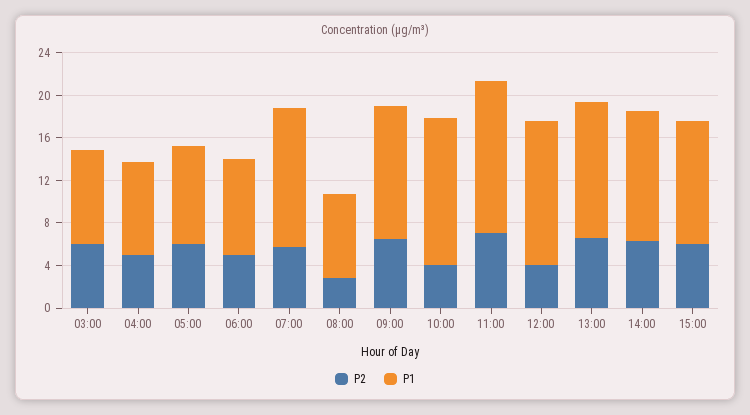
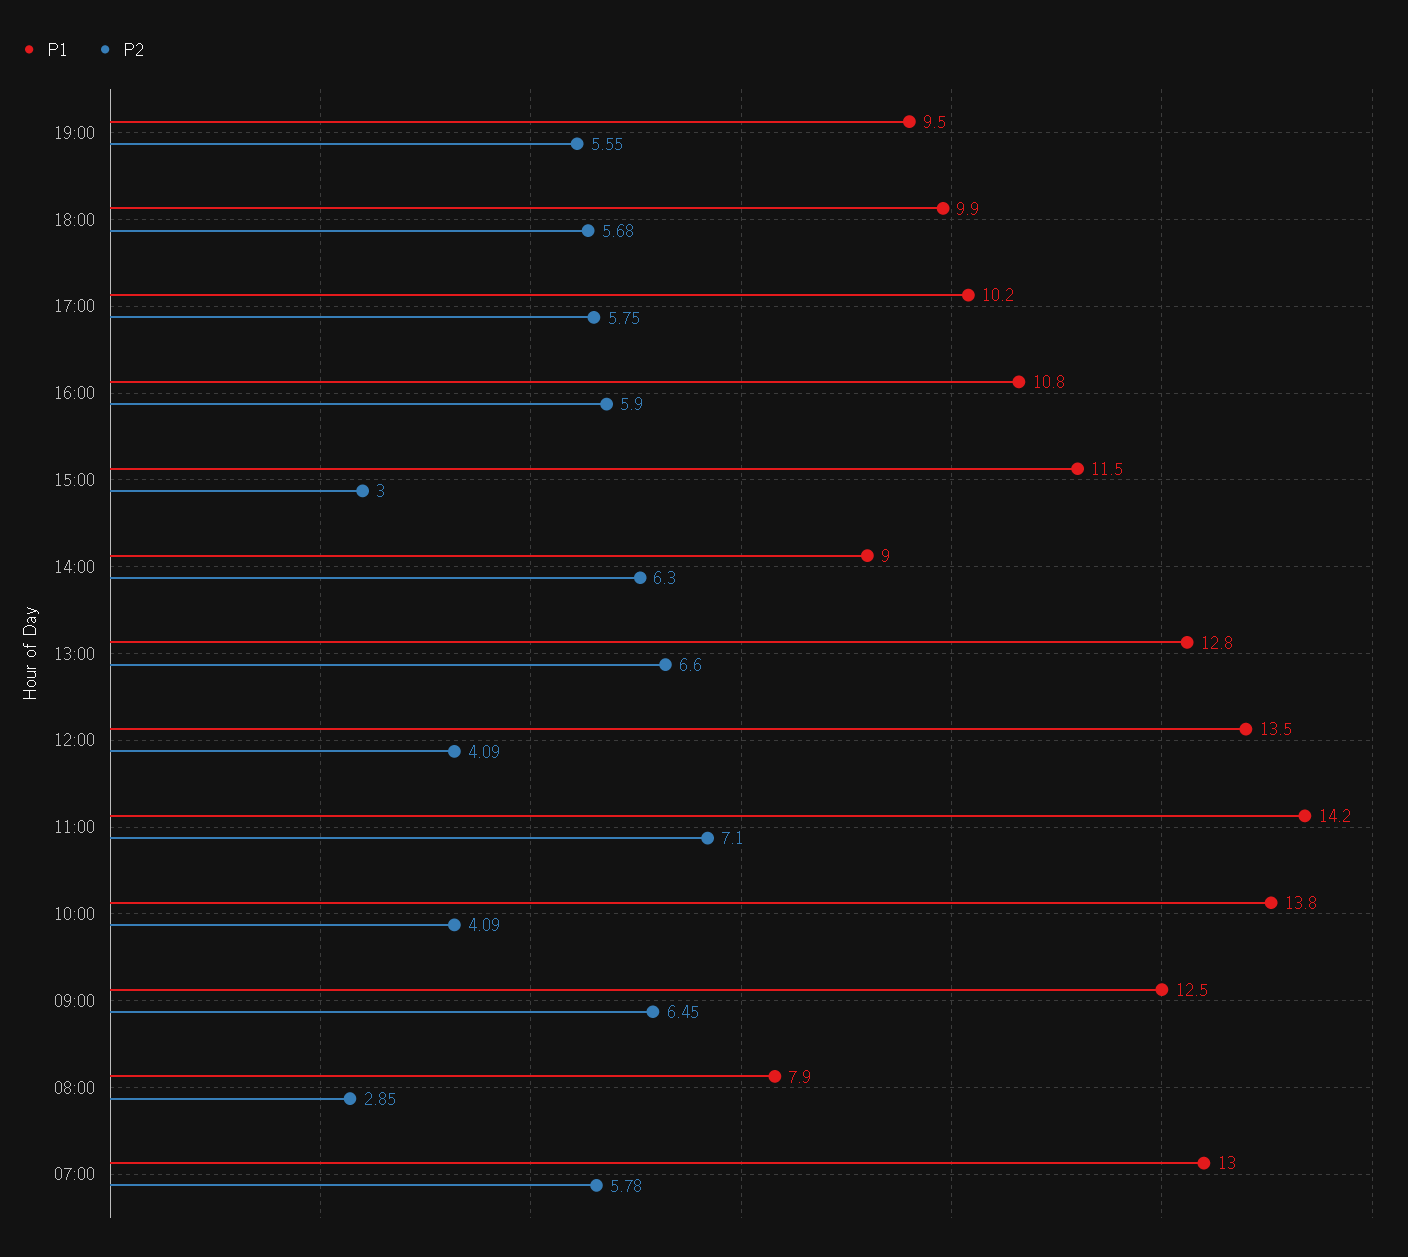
P2, 03:00: 6 -> none
P1, 03:00: 9 -> none
P2, 04:00: 5 -> none
P1, 04:00: 9 -> none
P2, 05:00: 6 -> none
P1, 05:00: 9 -> none
P2, 06:00: 5 -> none
P1, 06:00: 9 -> none
P1, 14:00: 12 -> 9
P2, 15:00: 6 -> 3
P1, 19:00: none -> 9.5
P2, 19:00: none -> 5.55
P1, 18:00: none -> 9.9
P2, 18:00: none -> 5.68
P1, 17:00: none -> 10.2
P2, 17:00: none -> 5.75
P1, 16:00: none -> 10.8
P2, 16:00: none -> 5.9

